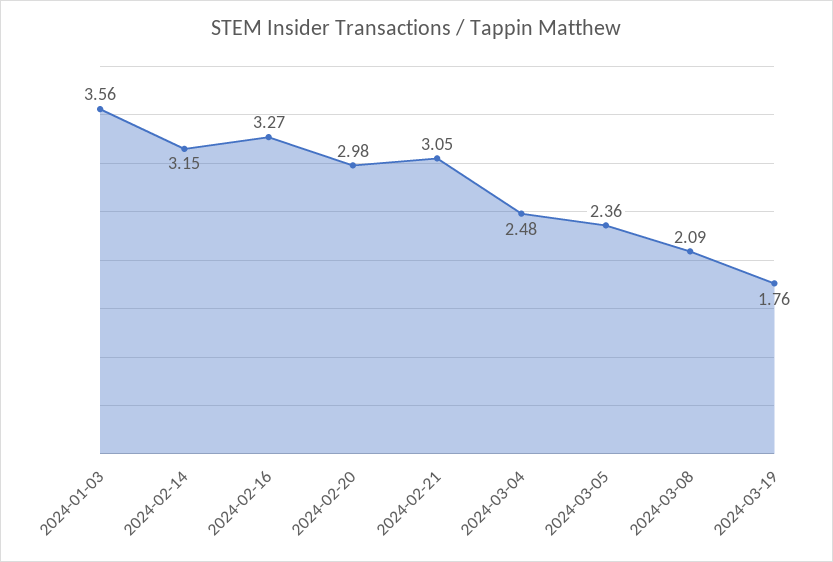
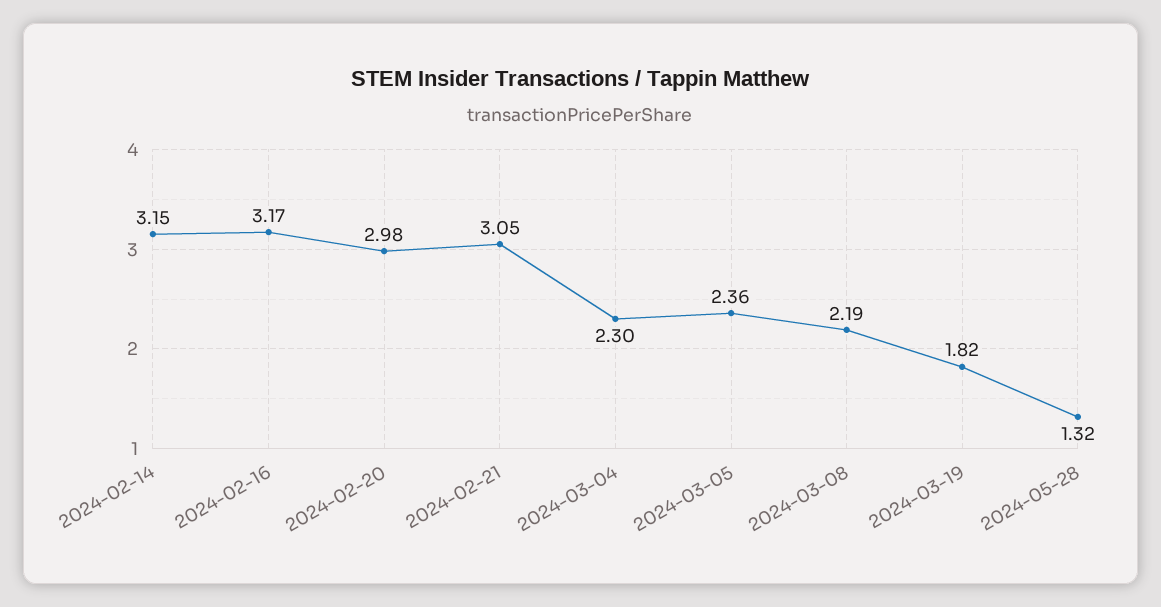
2024-01-03: 3.56 -> none
2024-02-16: 3.27 -> 3.17
2024-03-04: 2.48 -> 2.3
2024-03-08: 2.09 -> 2.19
2024-03-19: 1.76 -> 1.82
2024-05-28: none -> 1.32

